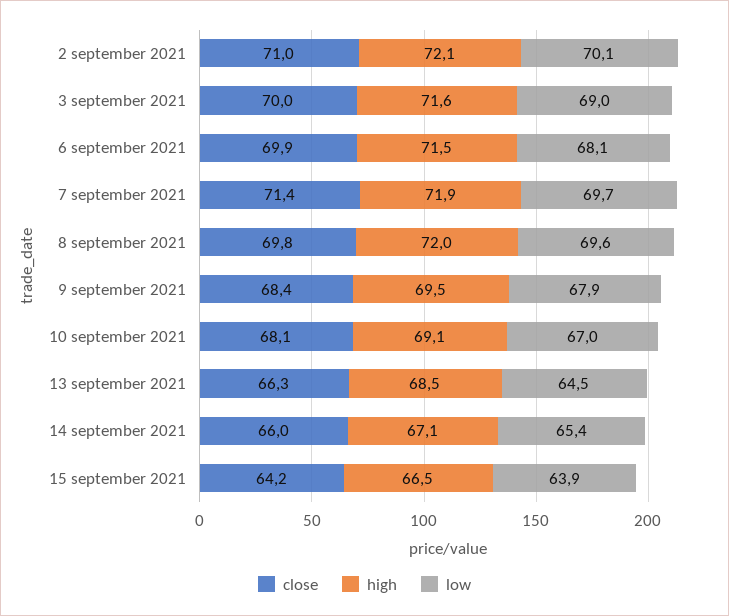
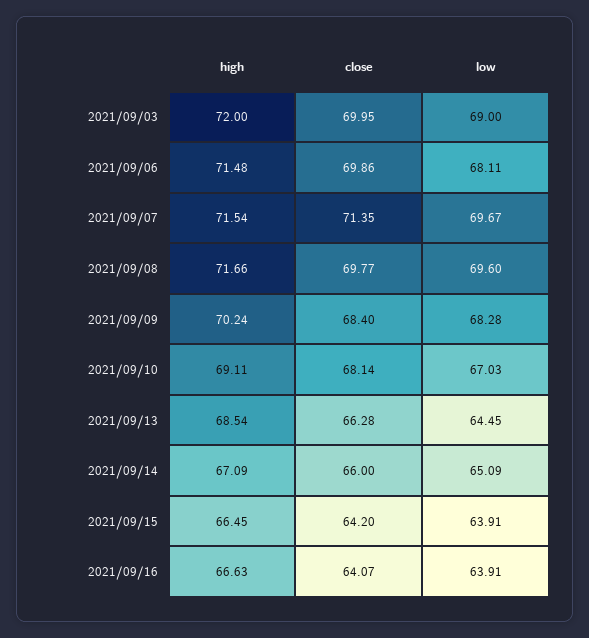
close, 2 september 2021: 71 -> none
high, 2 september 2021: 72.1 -> none
low, 2 september 2021: 70.1 -> none
high, 3 september 2021: 71.6 -> 72
high, 7 september 2021: 71.9 -> 71.54
high, 8 september 2021: 72 -> 71.66
high, 9 september 2021: 69.5 -> 70.24
low, 9 september 2021: 67.9 -> 68.28
low, 14 september 2021: 65.4 -> 65.09
high, 2021/09/16: none -> 66.63
close, 2021/09/16: none -> 64.07
low, 2021/09/16: none -> 63.91

